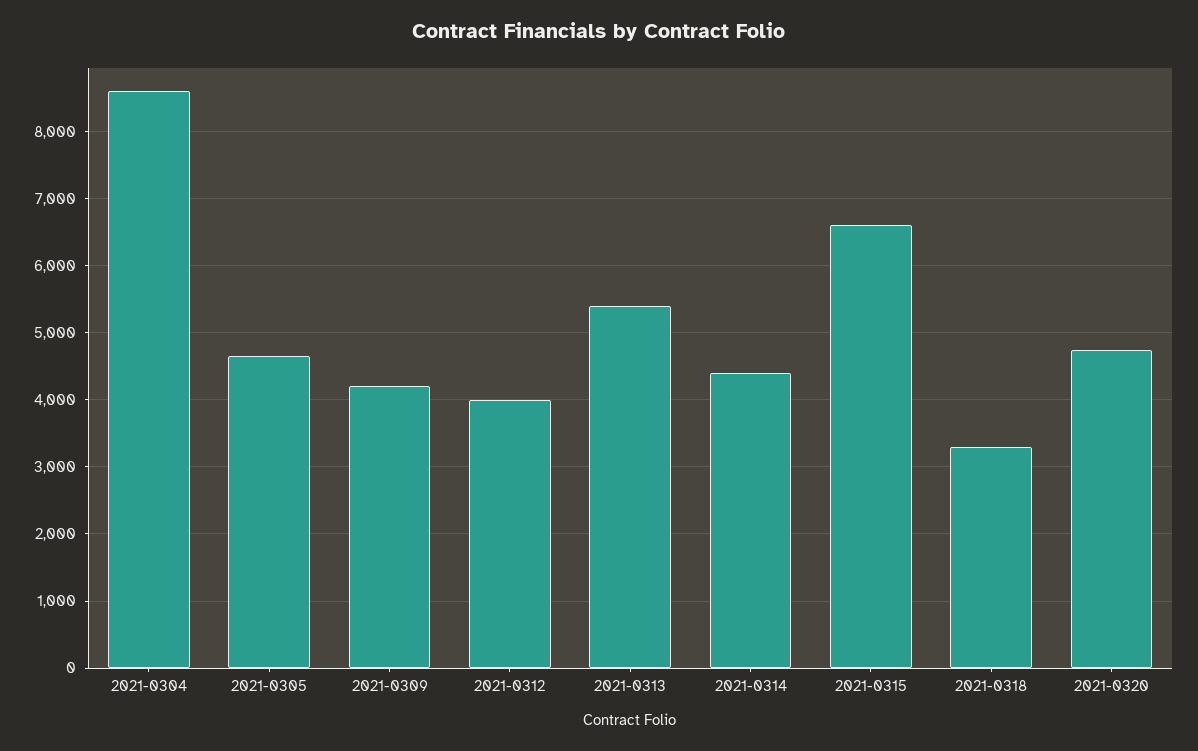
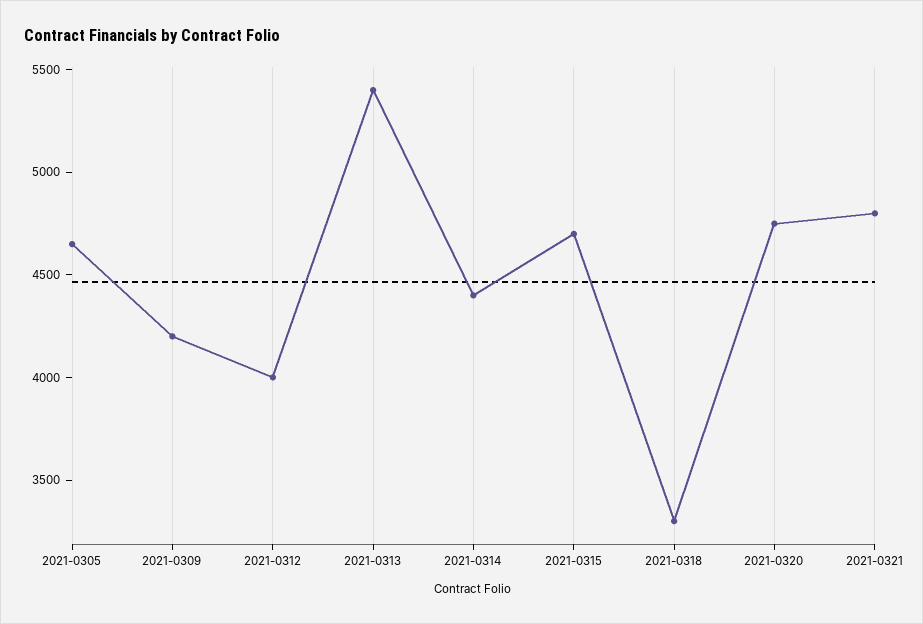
2021-0304: 8600 -> none
2021-0315: 6600 -> 4700
2021-0321: none -> 4800

